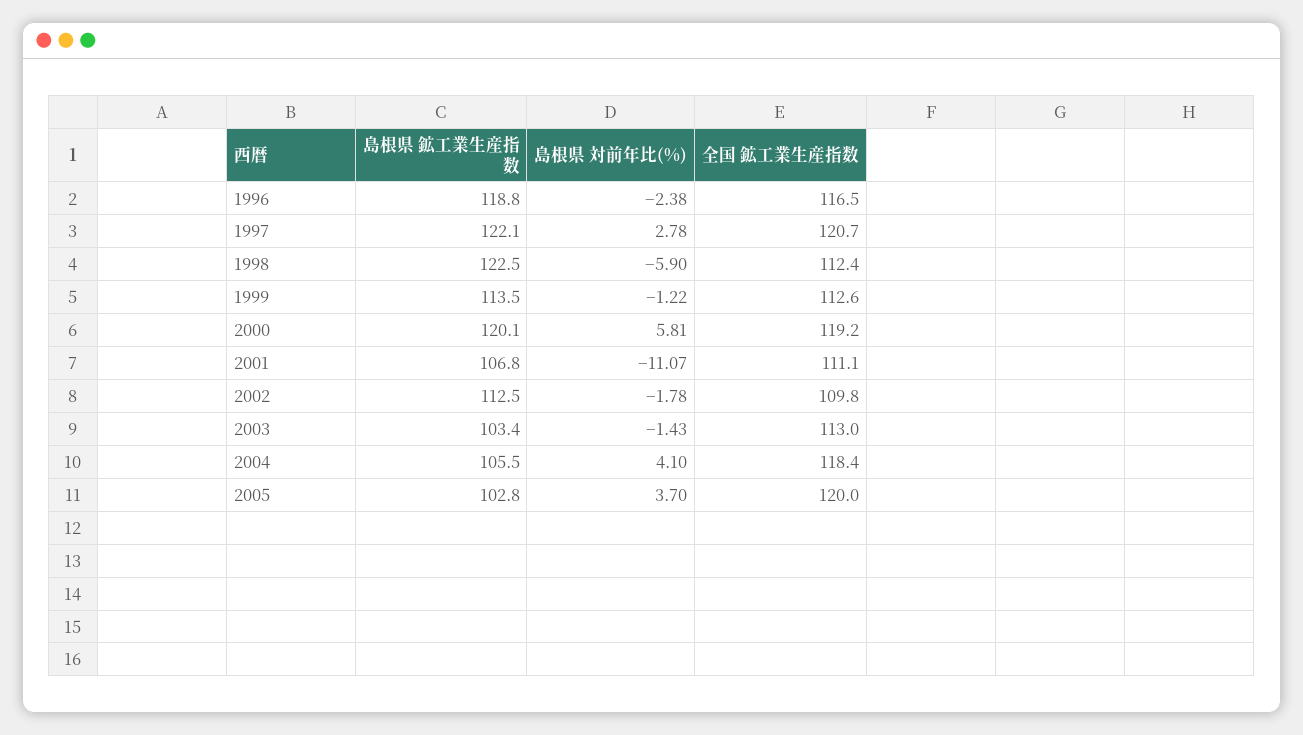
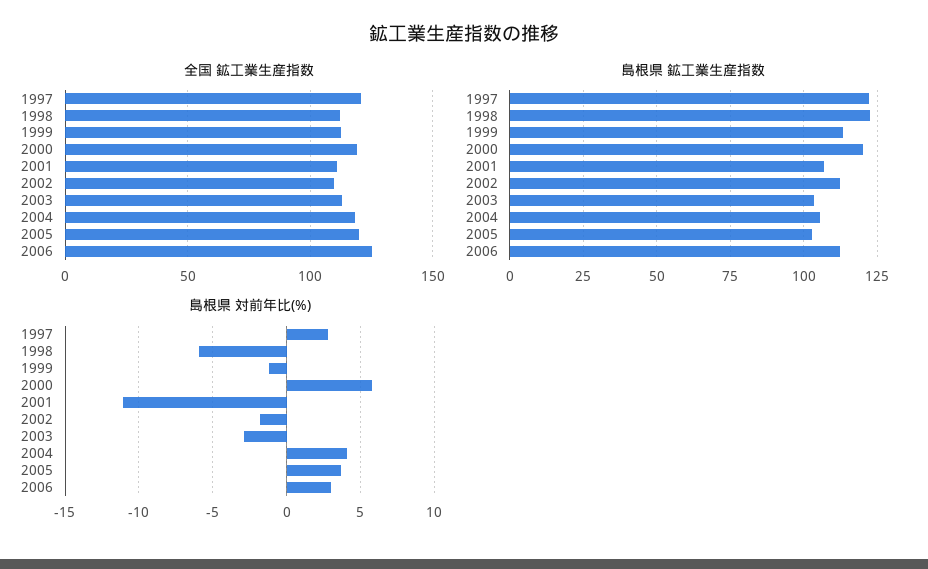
島根県 鉱工業生産指数, 1996: 118.8 -> none
島根県 対前年比(%), 1996: -2.38 -> none
全国 鉱工業生産指数, 1996: 116.5 -> none
島根県 対前年比(%), 2003: -1.43 -> -3
全国 鉱工業生産指数, 2006: none -> 125
島根県 鉱工業生産指数, 2006: none -> 112.5
島根県 対前年比(%), 2006: none -> 3

